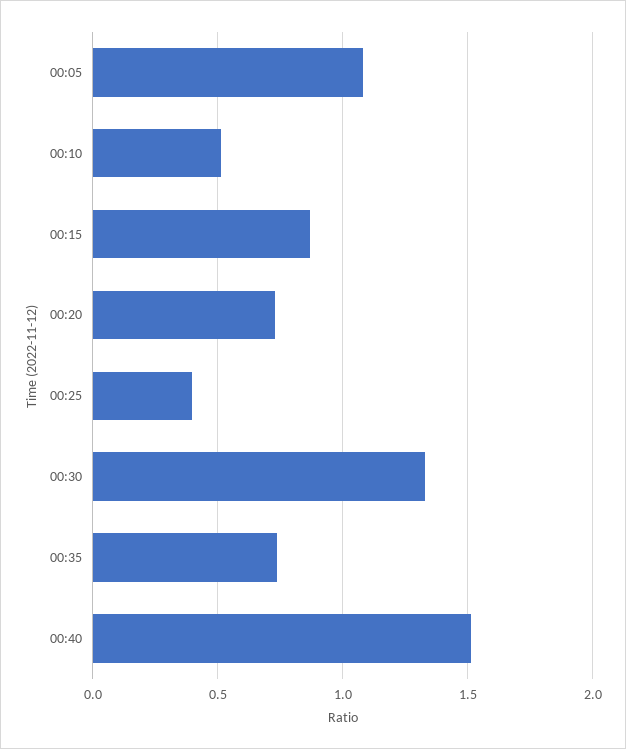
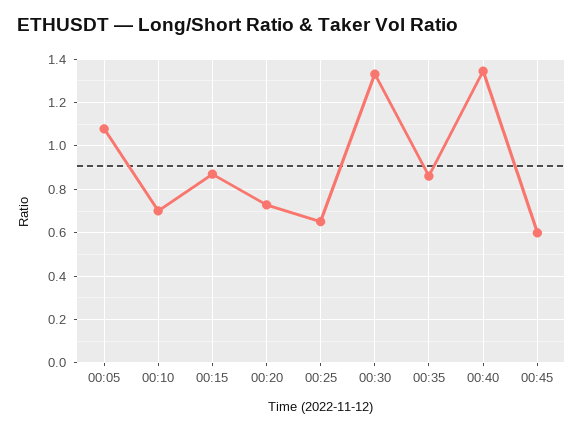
00:10: 0.5 -> 0.7
00:25: 0.4 -> 0.65
00:35: 0.75 -> 0.85
00:40: 1.5 -> 1.35
00:45: none -> 0.6

